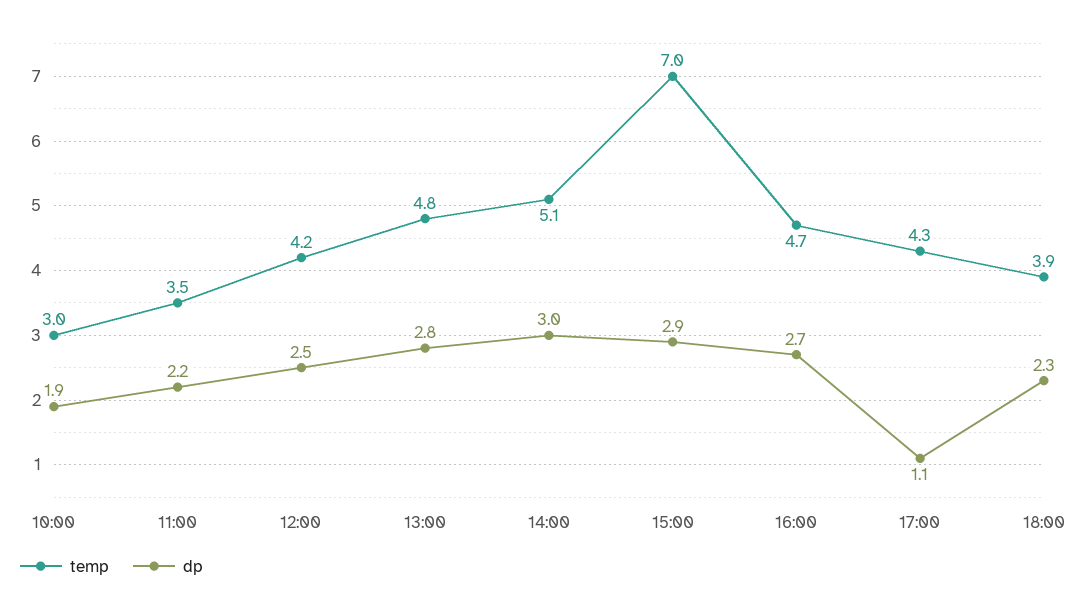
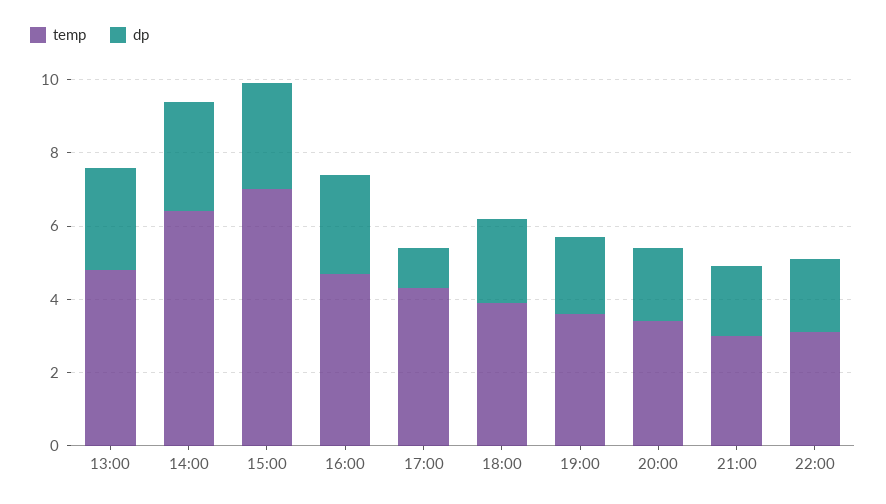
temp, 10:00: 3 -> none
dp, 10:00: 1.9 -> none
temp, 11:00: 3.5 -> none
dp, 11:00: 2.2 -> none
temp, 12:00: 4.2 -> none
dp, 12:00: 2.5 -> none
temp, 14:00: 5.1 -> 6.5
temp, 19:00: none -> 3.5
dp, 19:00: none -> 2
temp, 20:00: none -> 3.5
dp, 20:00: none -> 2
temp, 21:00: none -> 3
dp, 21:00: none -> 2
temp, 22:00: none -> 3
dp, 22:00: none -> 2

